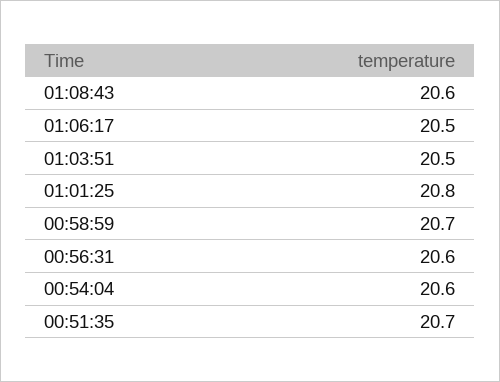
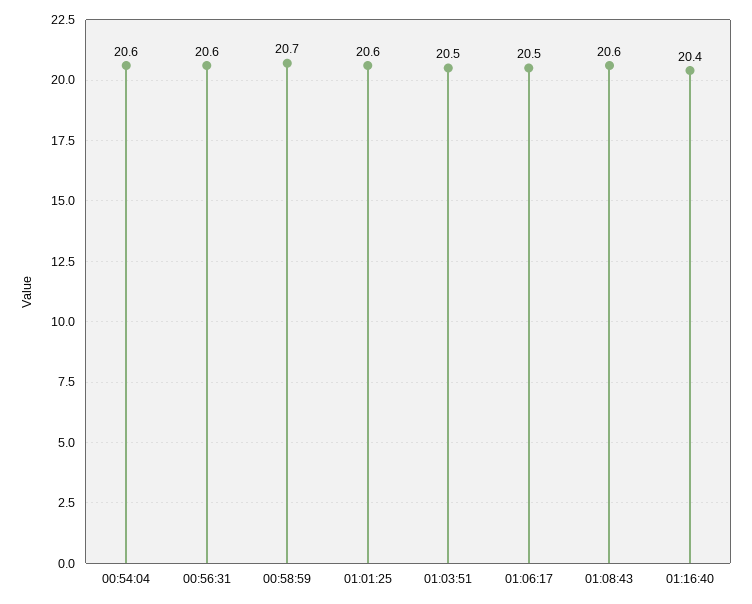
01:01:25: 20.8 -> 20.6
00:51:35: 20.7 -> none
01:16:40: none -> 20.4

